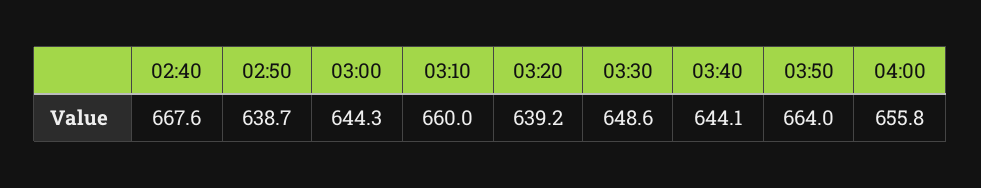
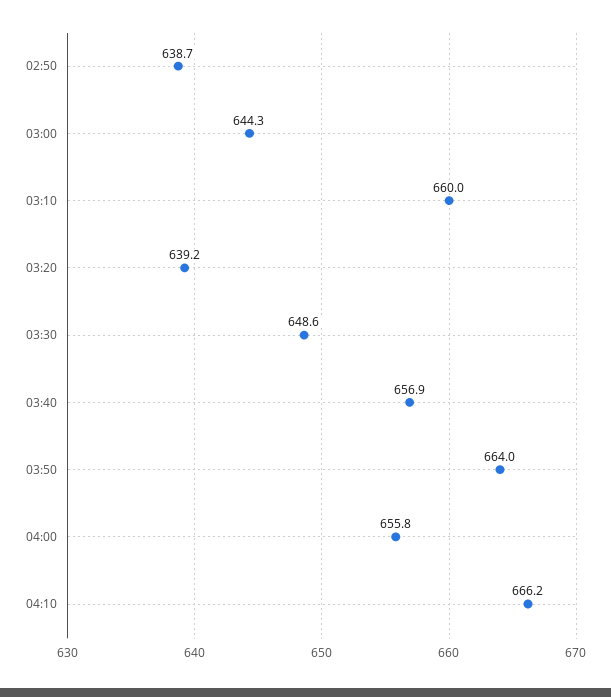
02:40: 667.6 -> none
03:40: 644.1 -> 656.9
04:10: none -> 666.2

